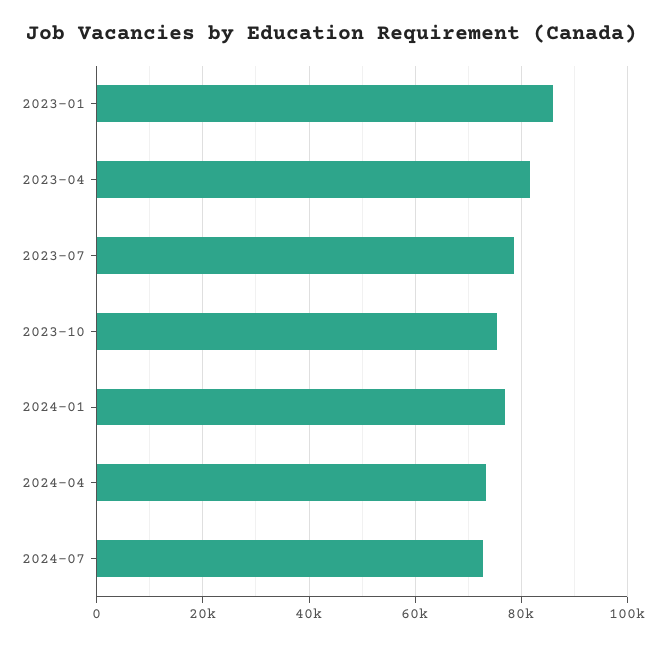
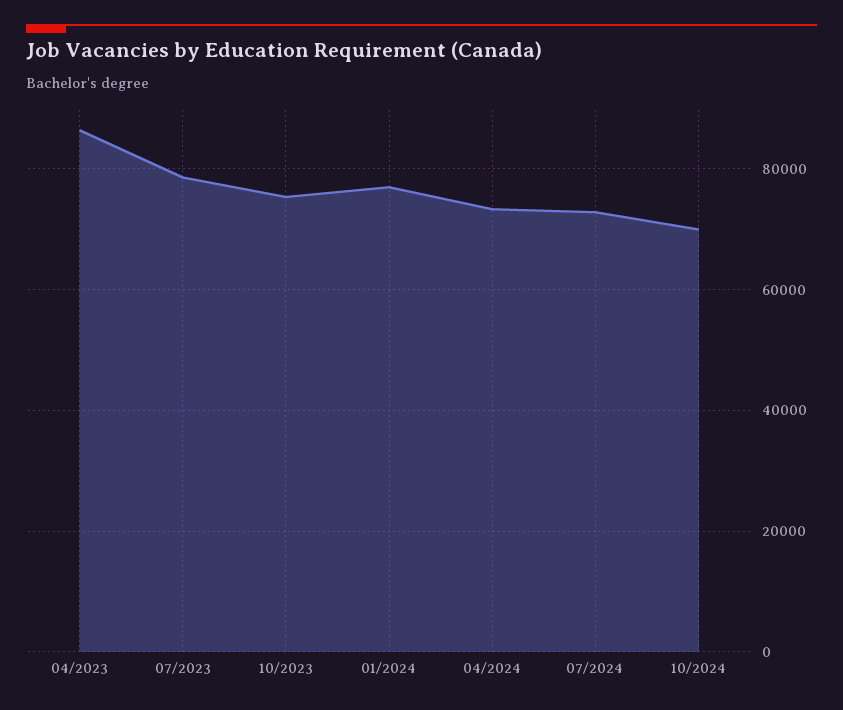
2023-01: 86000 -> none
2023-04: 82000 -> 86000
10/2024: none -> 70000

